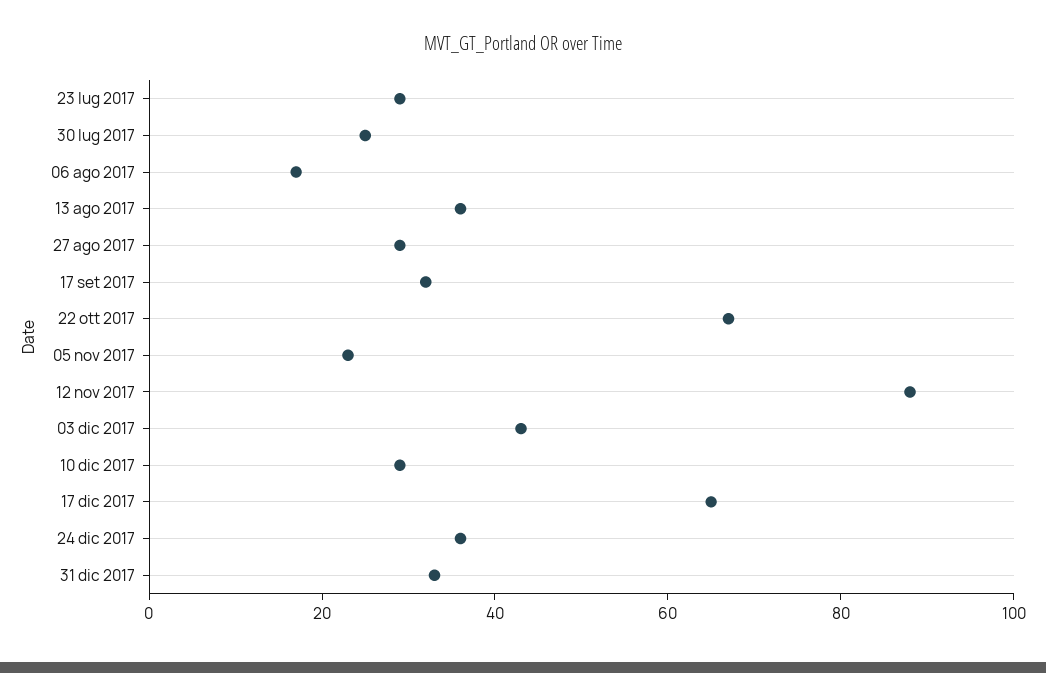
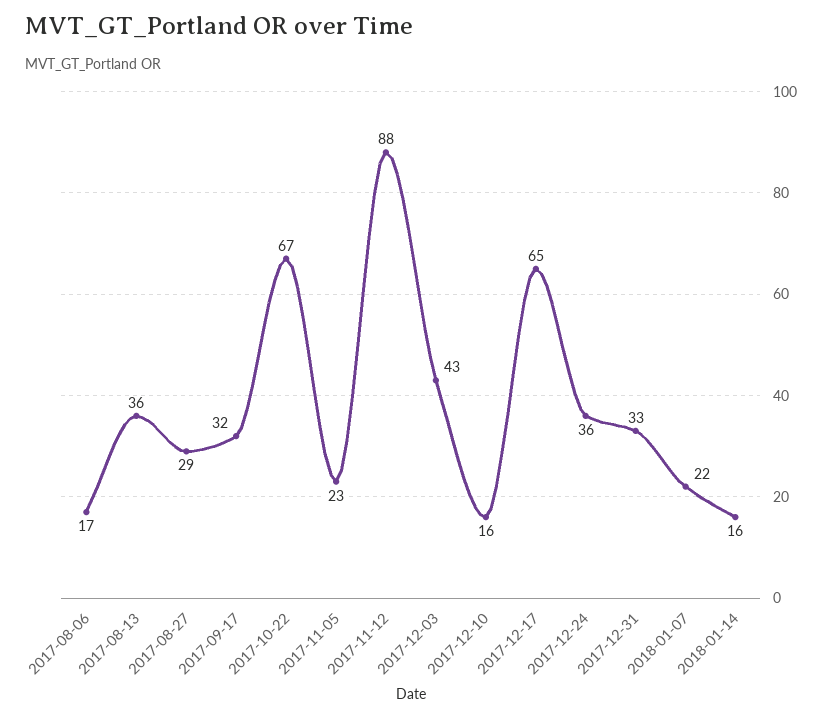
23 lug 2017: 30 -> none
30 lug 2017: 25 -> none
10 dic 2017: 30 -> 16
2018-01-07: none -> 22
2018-01-14: none -> 16

